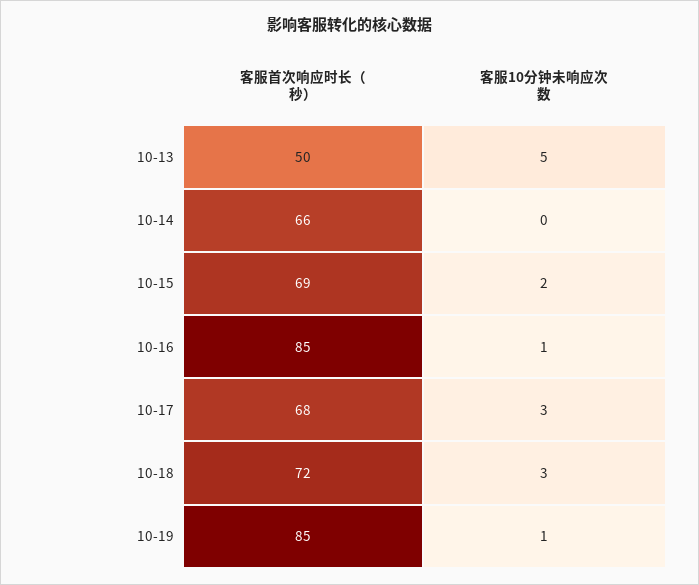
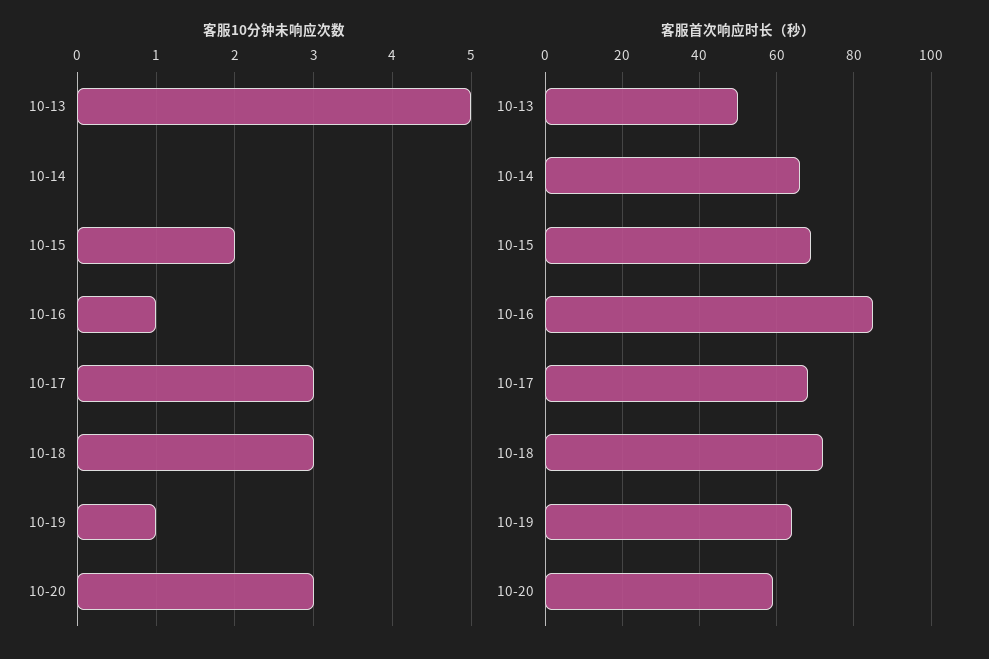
客服首次响应时长（秒）, 10-19: 85 -> 65
客服10分钟未响应次数, 10-20: none -> 3
客服首次响应时长（秒）, 10-20: none -> 60

